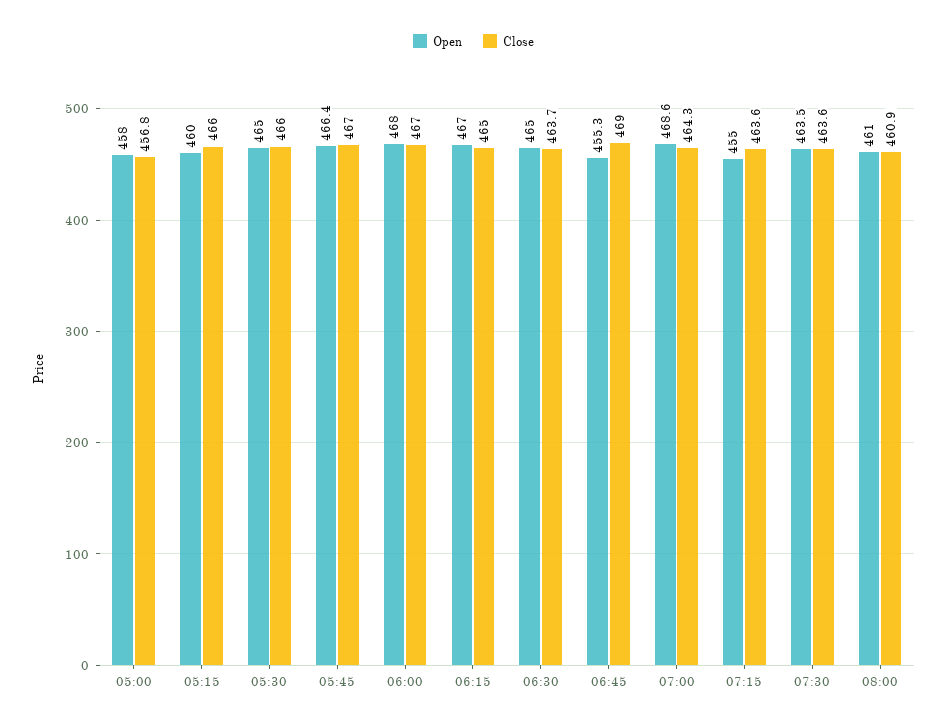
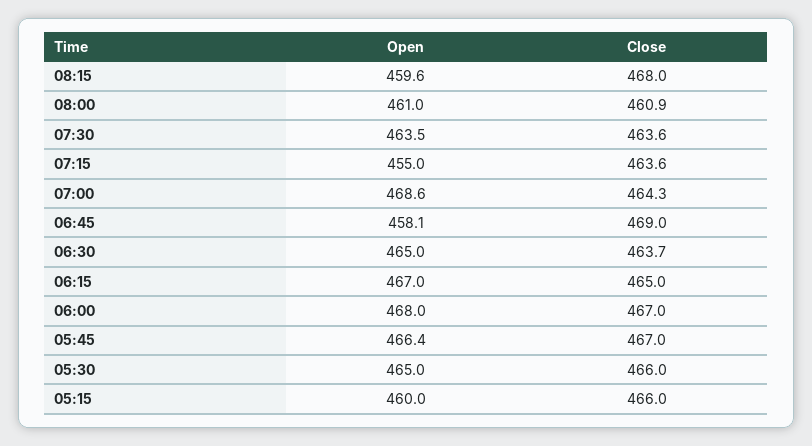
Open, 05:00: 458 -> none
Close, 05:00: 456.8 -> none
Open, 06:45: 455.3 -> 458.1
Open, 08:15: none -> 459.6
Close, 08:15: none -> 468

